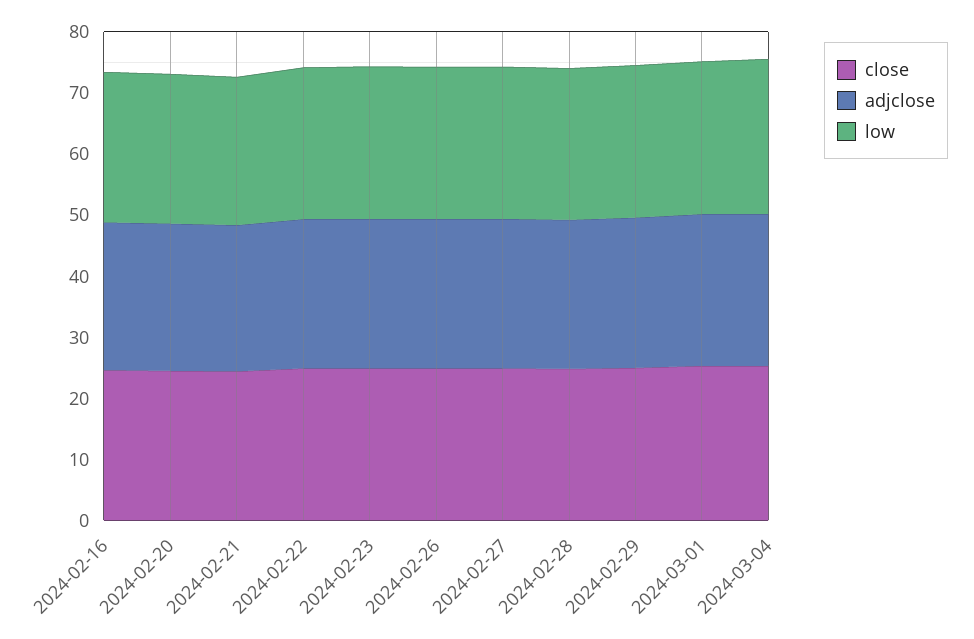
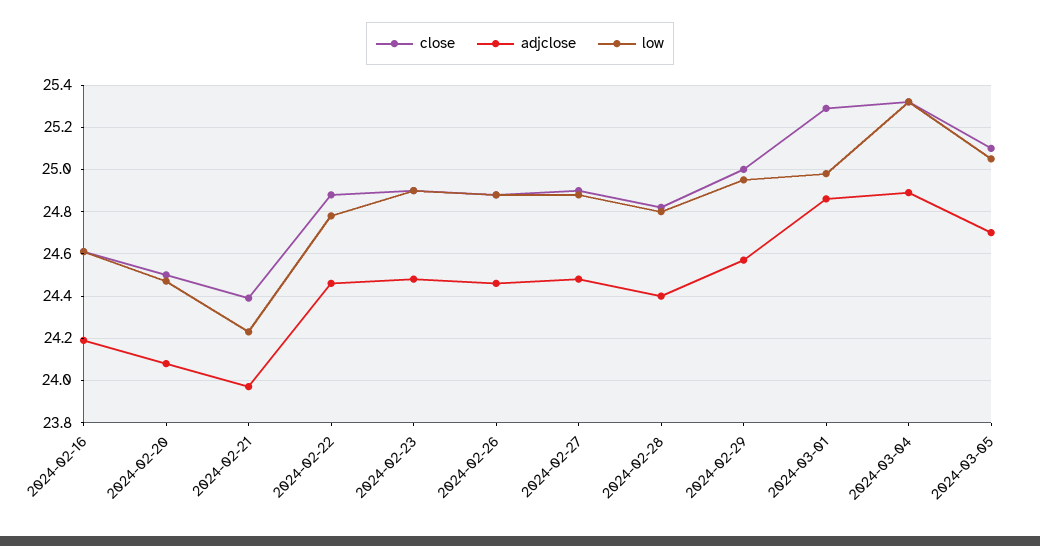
close, 2024-03-05: none -> 25.1
adjclose, 2024-03-05: none -> 24.7
low, 2024-03-05: none -> 25.05

